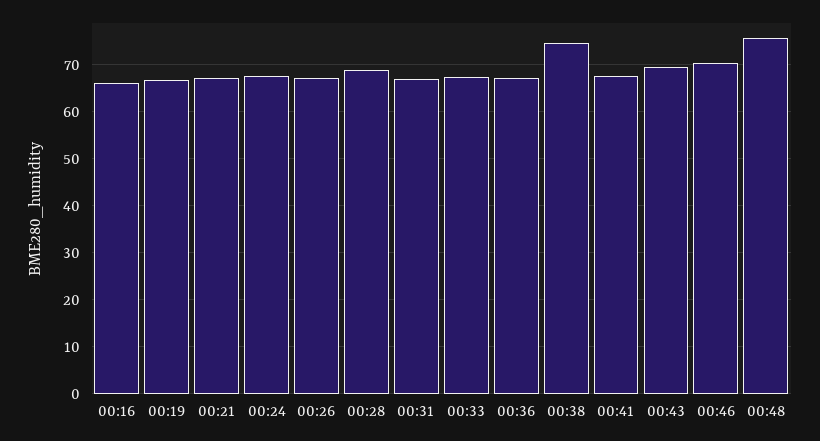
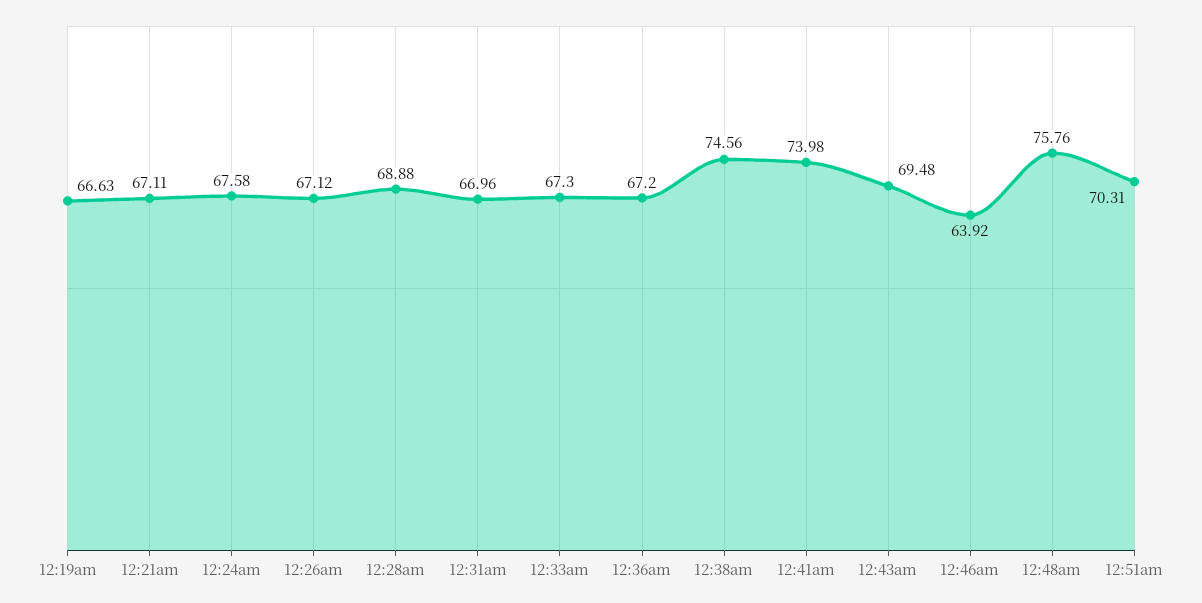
00:16: 66 -> none
00:41: 68 -> 73.98
00:46: 70 -> 63.92
12:51am: none -> 70.31

